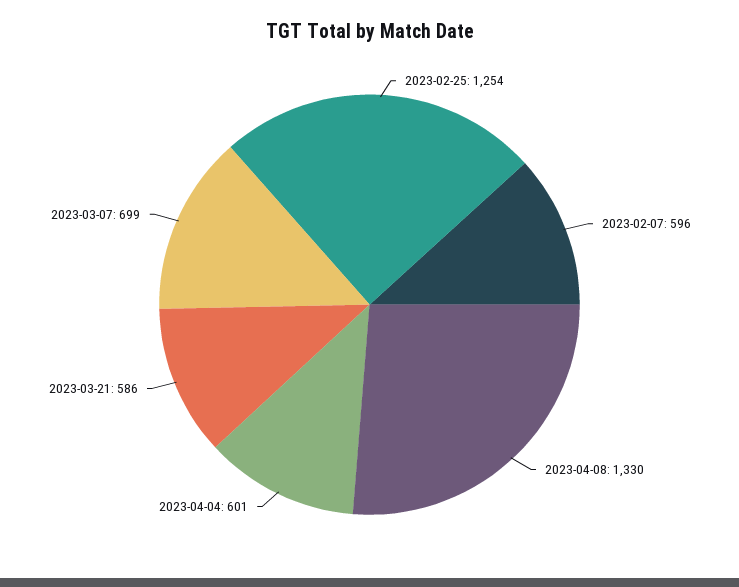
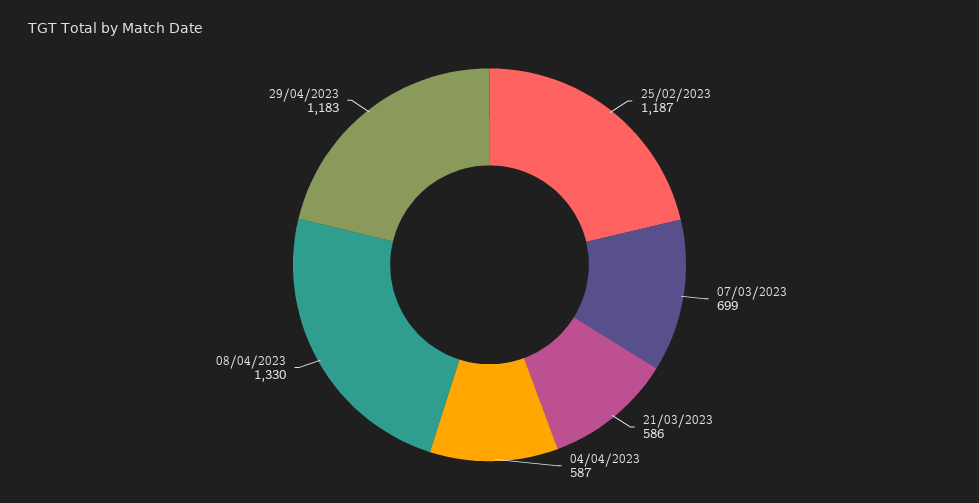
2023-02-25: 1254 -> 1187
2023-02-07: 596 -> none
2023-04-04: 601 -> 587
29/04/2023: none -> 1183

